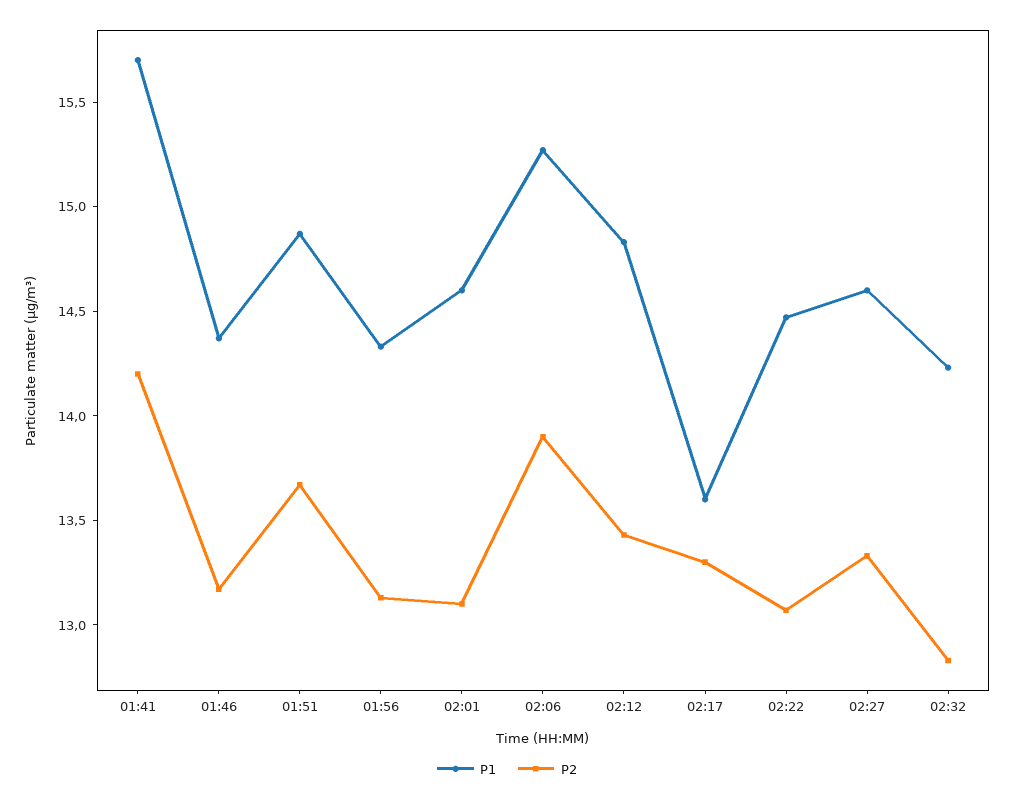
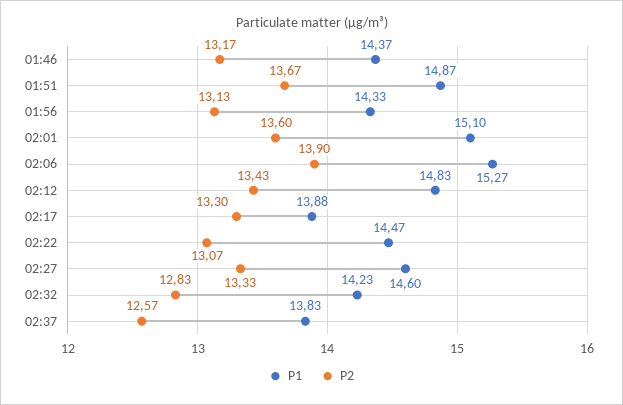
P1, 01:41: 15.7 -> none
P2, 01:41: 14.2 -> none
P1, 02:01: 14.6 -> 15.1
P2, 02:01: 13.1 -> 13.6
P1, 02:17: 13.6 -> 13.88
P1, 02:37: none -> 13.83
P2, 02:37: none -> 12.57

